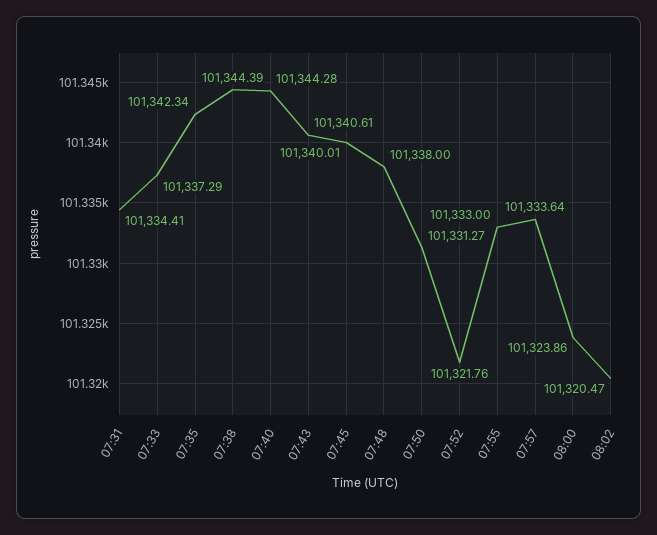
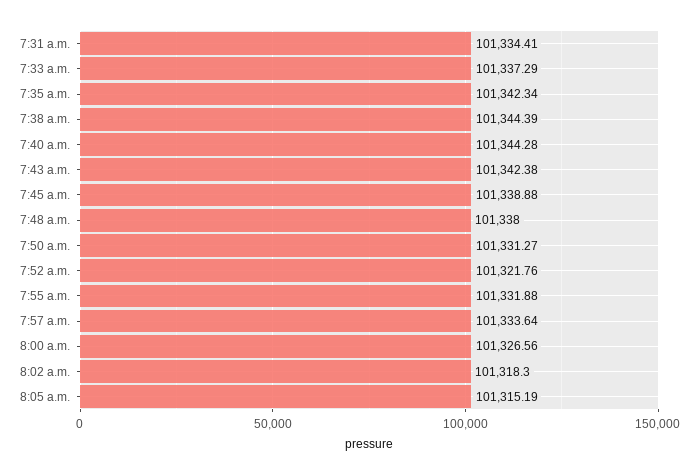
07:43: 101340.61 -> 101342.38
07:45: 101340.01 -> 101338.88
07:55: 101333 -> 101331.88
08:00: 101323.86 -> 101326.56
08:02: 101320.47 -> 101318.3
8:05 a.m.: none -> 101315.19

